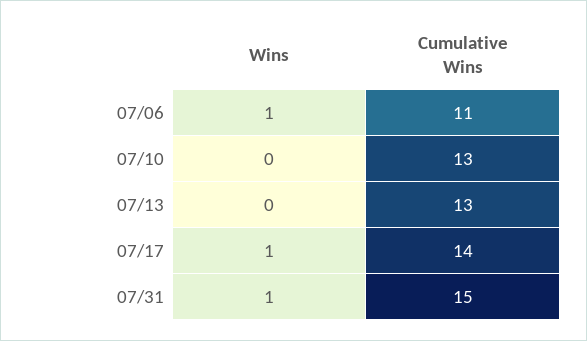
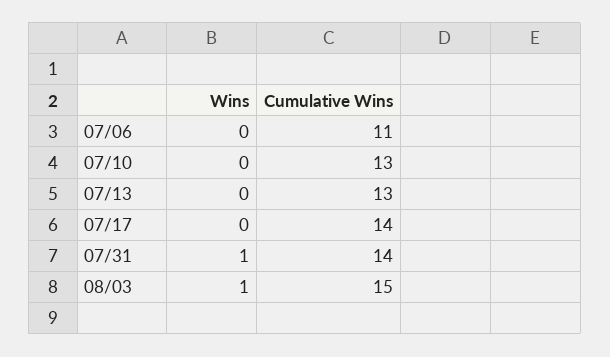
Wins, 07/06: 1 -> 0
Wins, 07/17: 1 -> 0
Cumulative Wins, 07/31: 15 -> 14
Wins, 08/03: none -> 1
Cumulative Wins, 08/03: none -> 15

